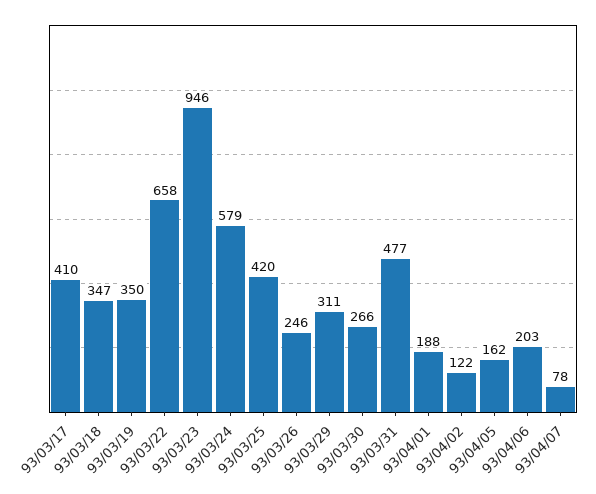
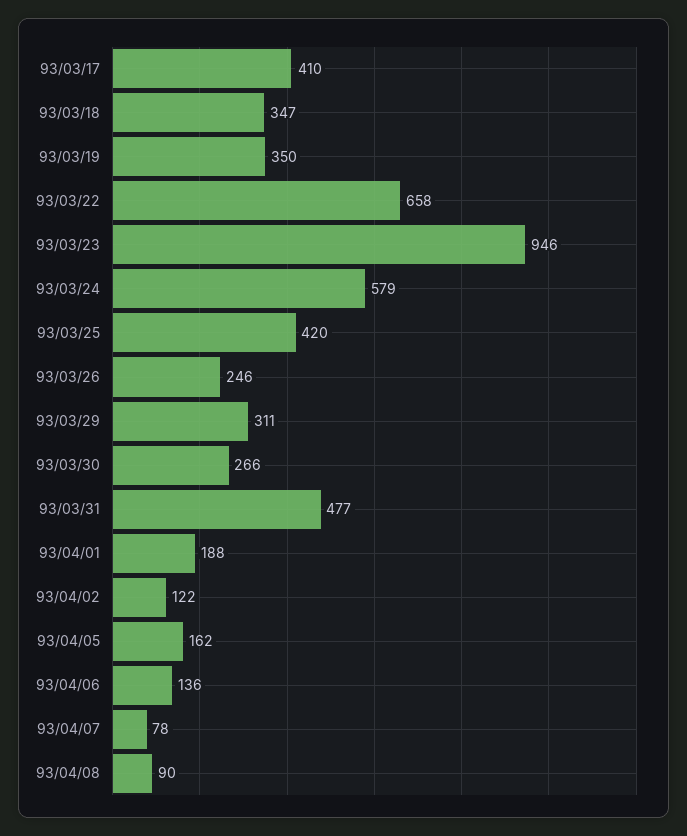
93/04/06: 203 -> 136
93/04/08: none -> 90

